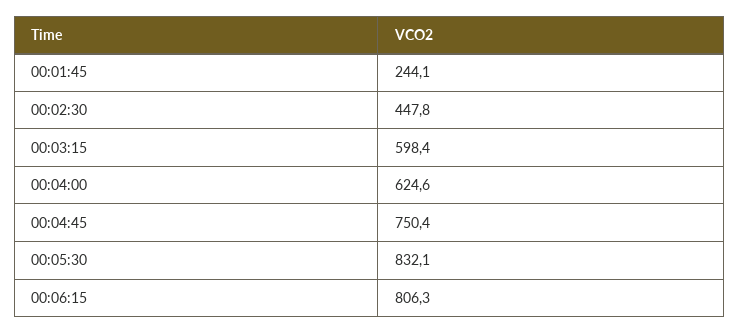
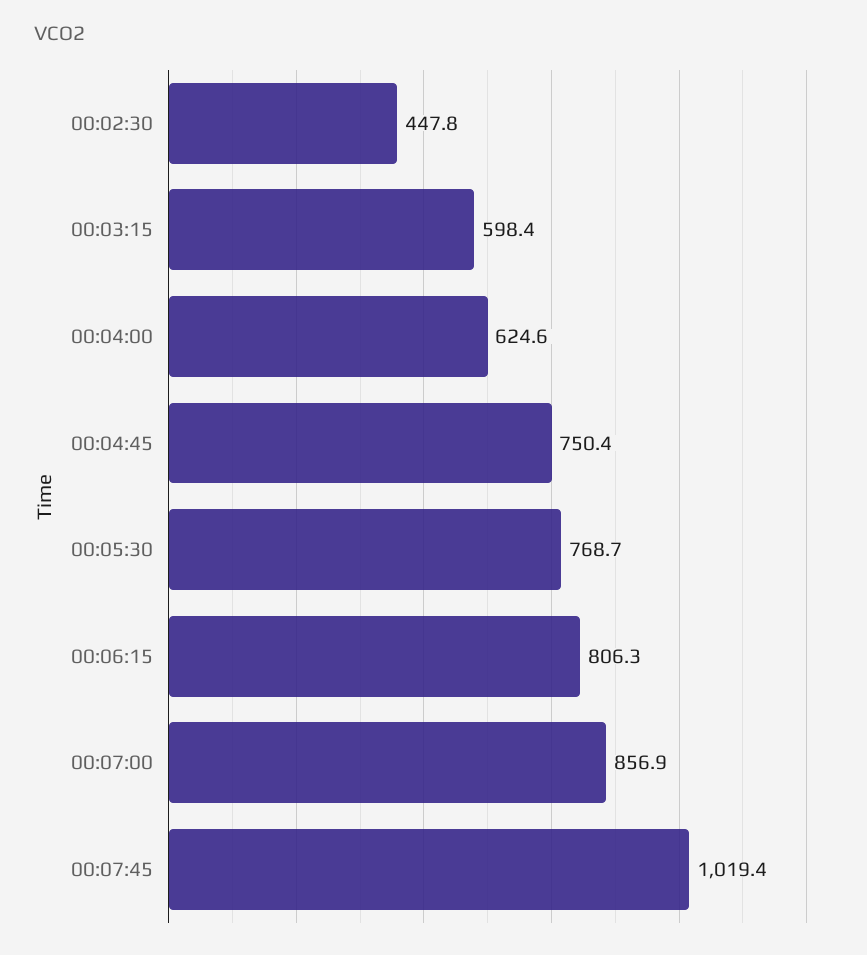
00:01:45: 244.1 -> none
00:05:30: 832.1 -> 768.7
00:07:00: none -> 856.9
00:07:45: none -> 1019.4

